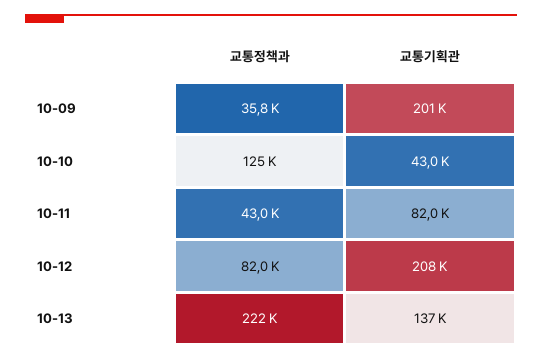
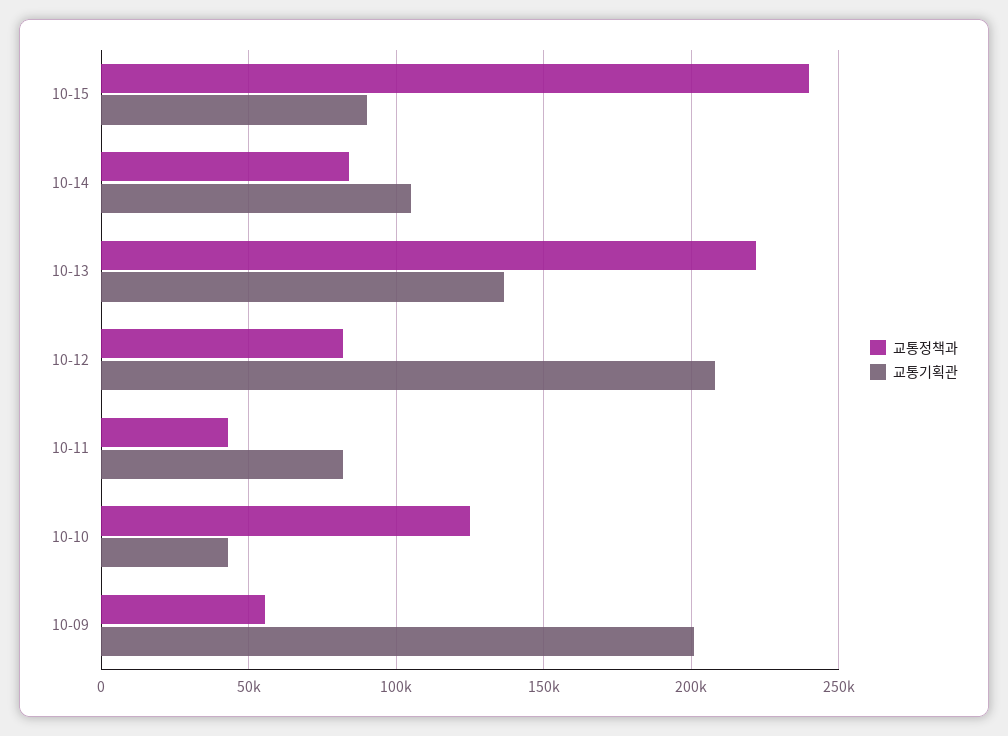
교통정책과, 10-09: 35800 -> 55000
교통정책과, 10-15: none -> 240000
교통기획관, 10-15: none -> 90000
교통정책과, 10-14: none -> 85000
교통기획관, 10-14: none -> 105000

